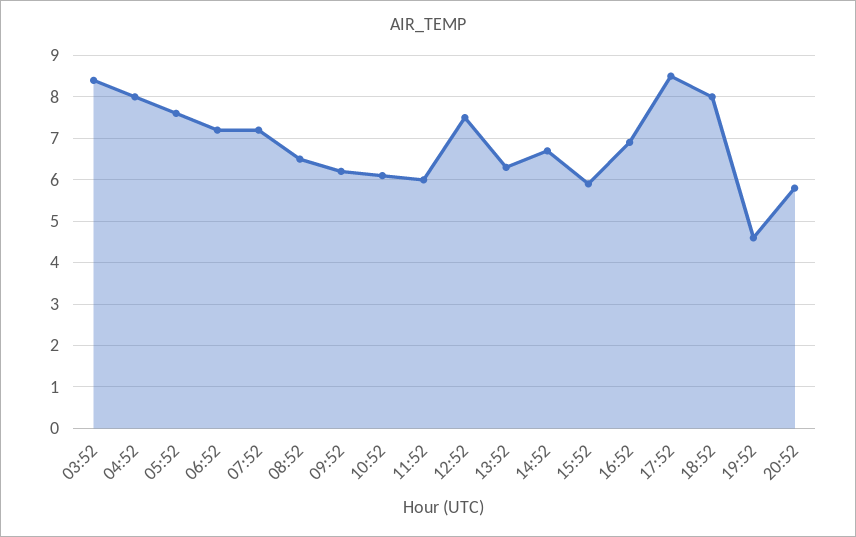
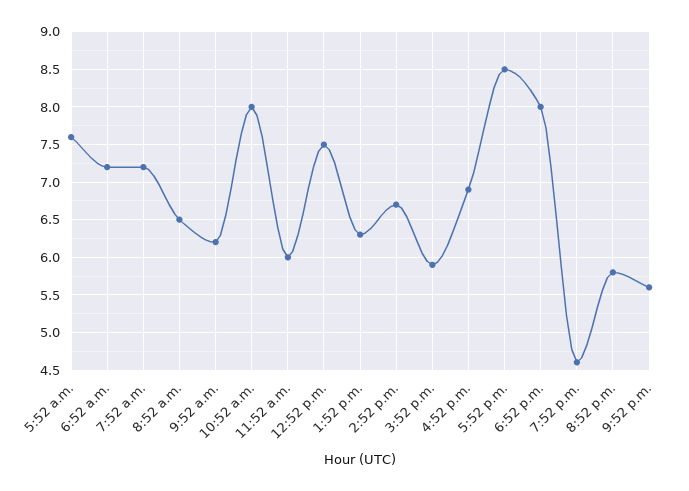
03:52: 8.5 -> none
04:52: 8 -> none
10:52: 6 -> 8
9:52 p.m.: none -> 5.6

